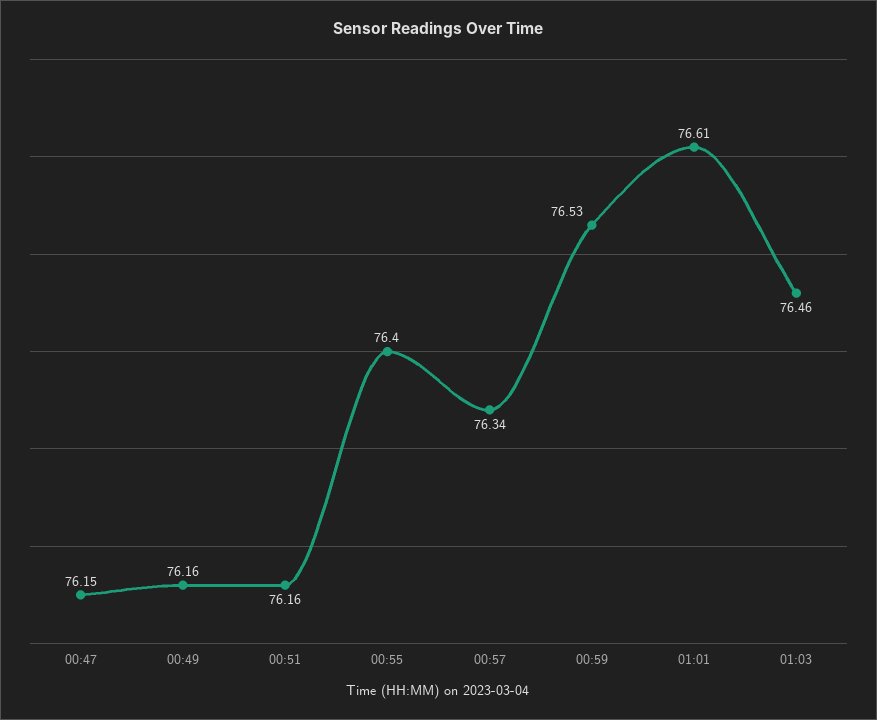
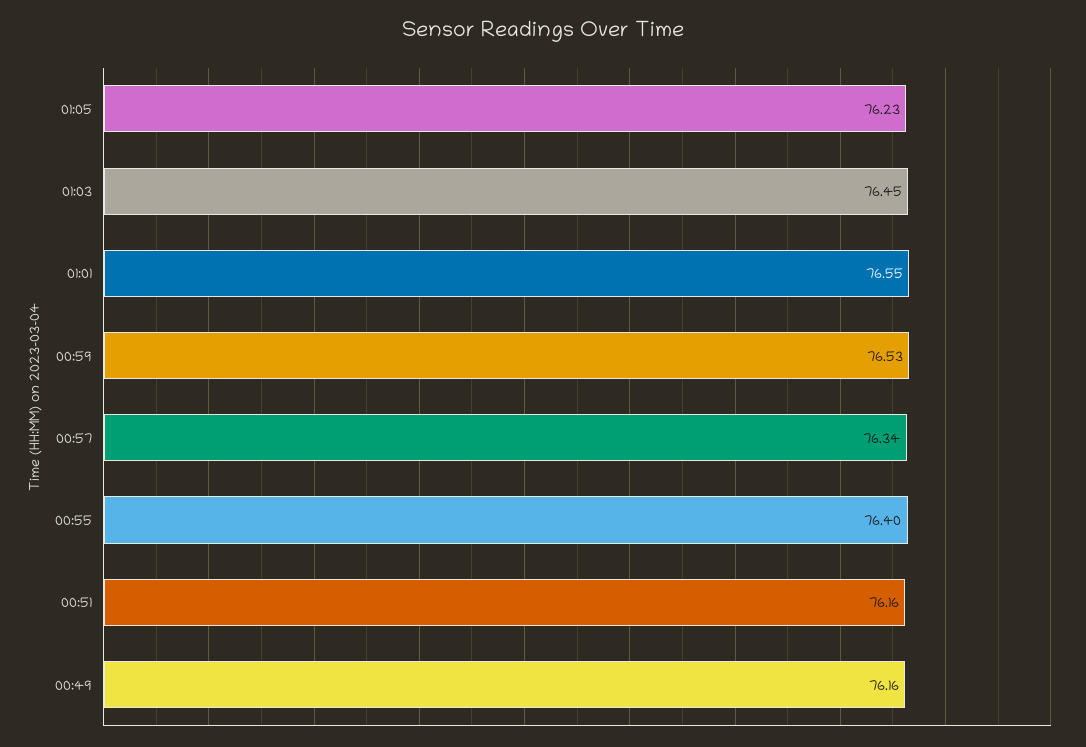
00:47: 76.15 -> none
01:01: 76.61 -> 76.55
01:03: 76.46 -> 76.45
01:05: none -> 76.23

